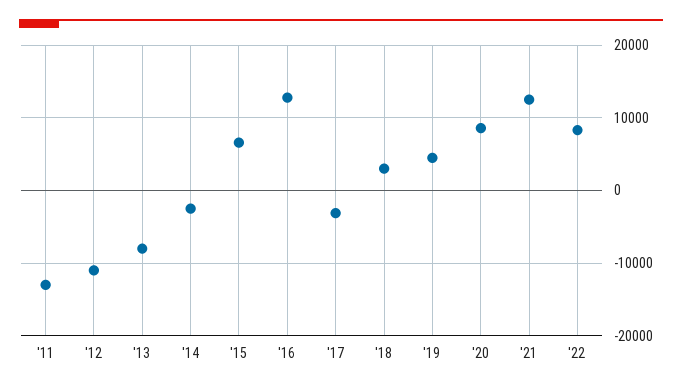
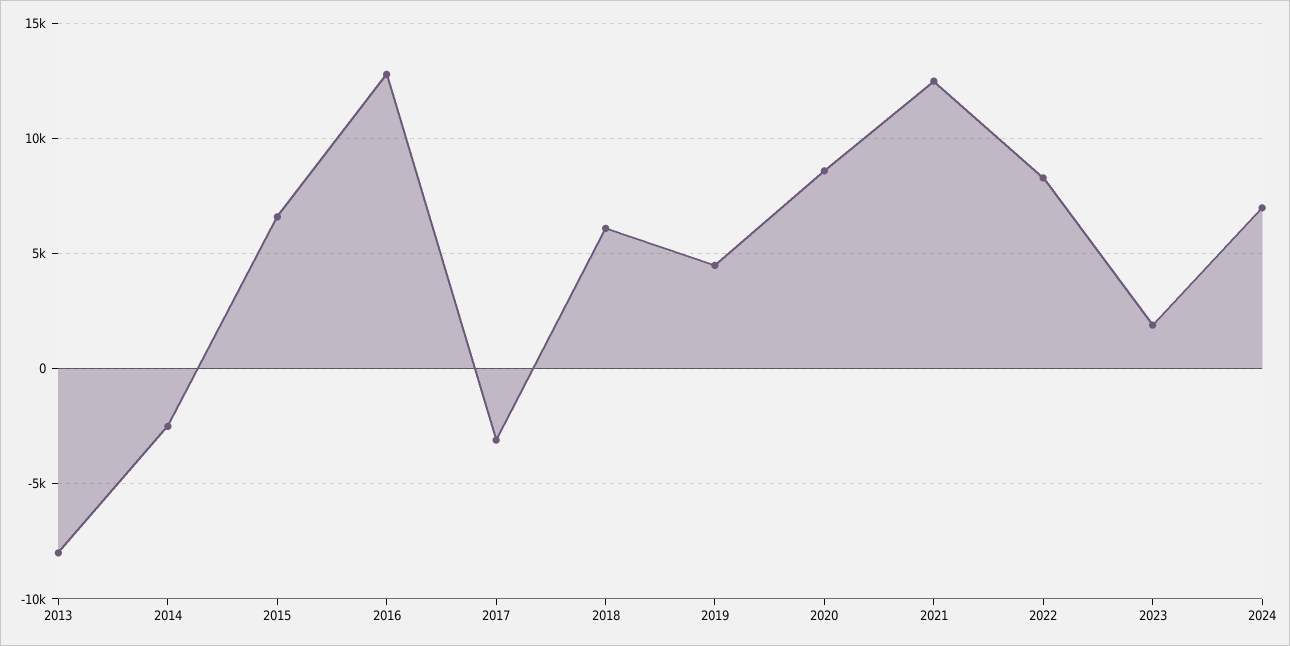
'11: -13000 -> none
'12: -11000 -> none
'18: 3000 -> 6000
2023: none -> 2000
2024: none -> 7000

